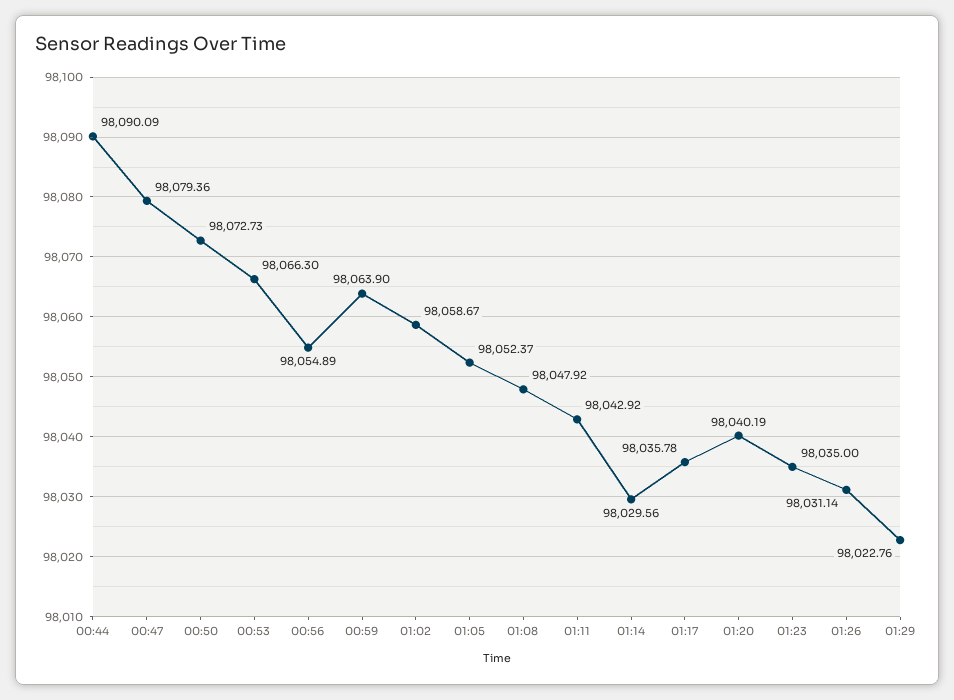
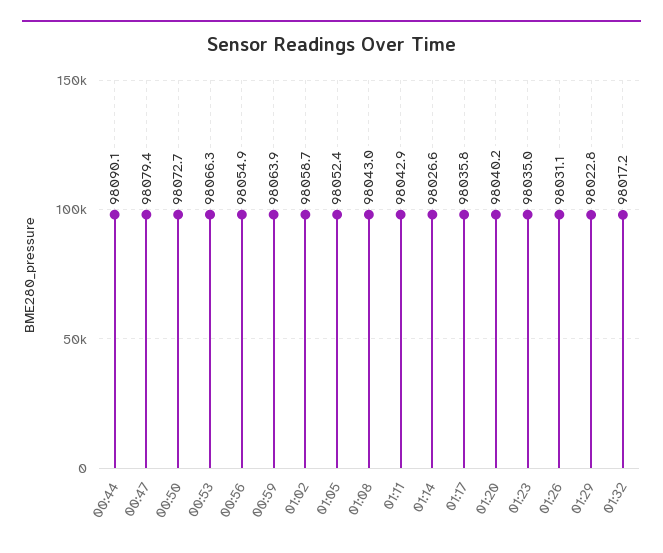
01:08: 98047.92 -> 98043
01:14: 98029.56 -> 98026.6
01:32: none -> 98017.2

